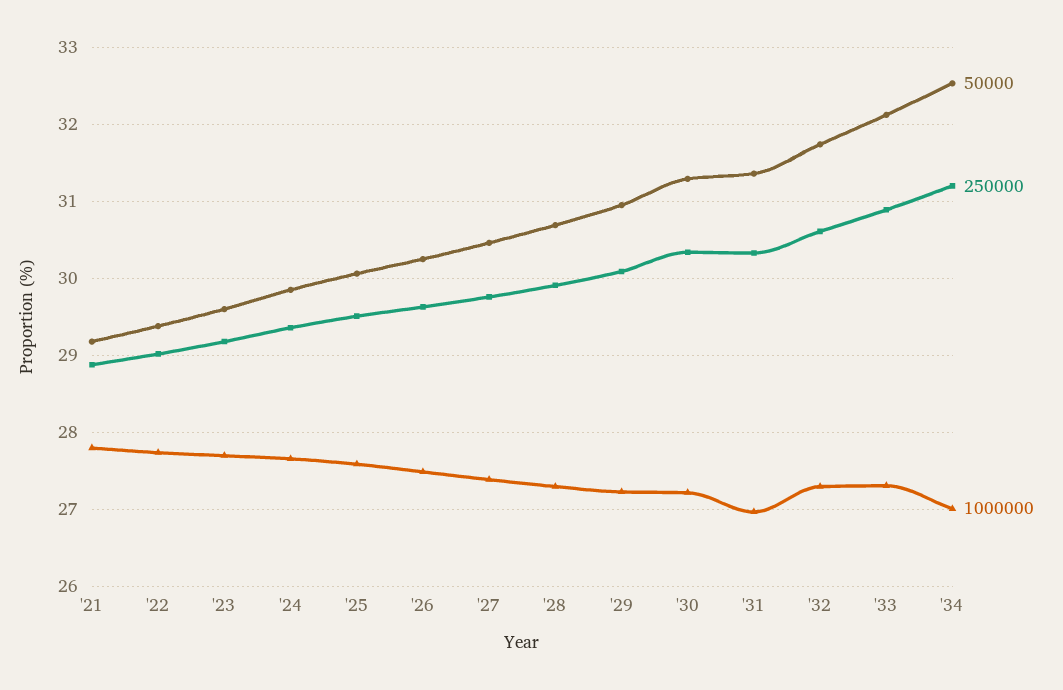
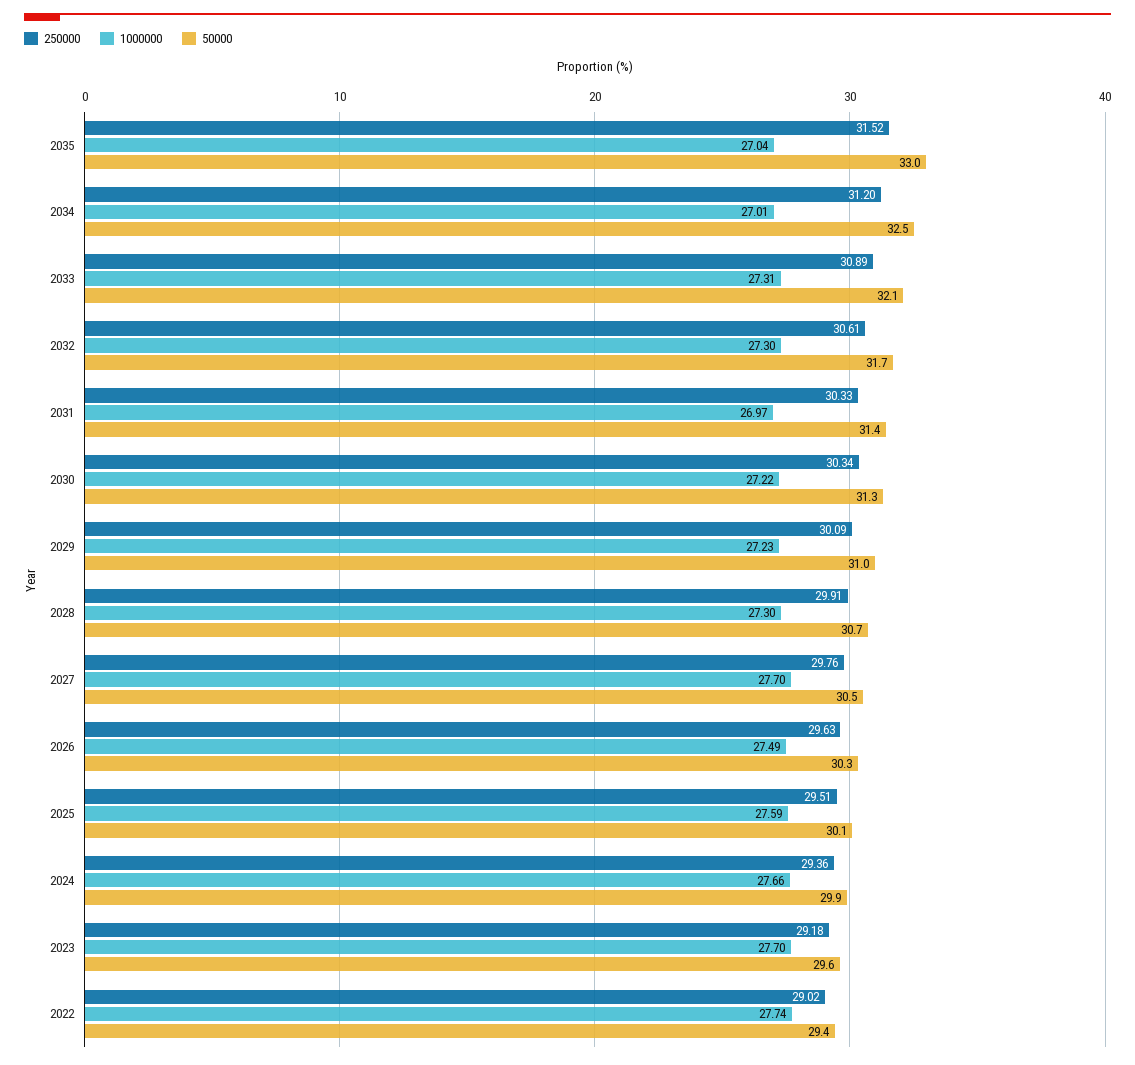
50000, '21: 29.2 -> none
250000, '21: 28.9 -> none
1000000, '21: 27.8 -> none
1000000, '27: 27.4 -> 27.7
250000, 2035: none -> 31.52
1000000, 2035: none -> 27.04
50000, 2035: none -> 33

